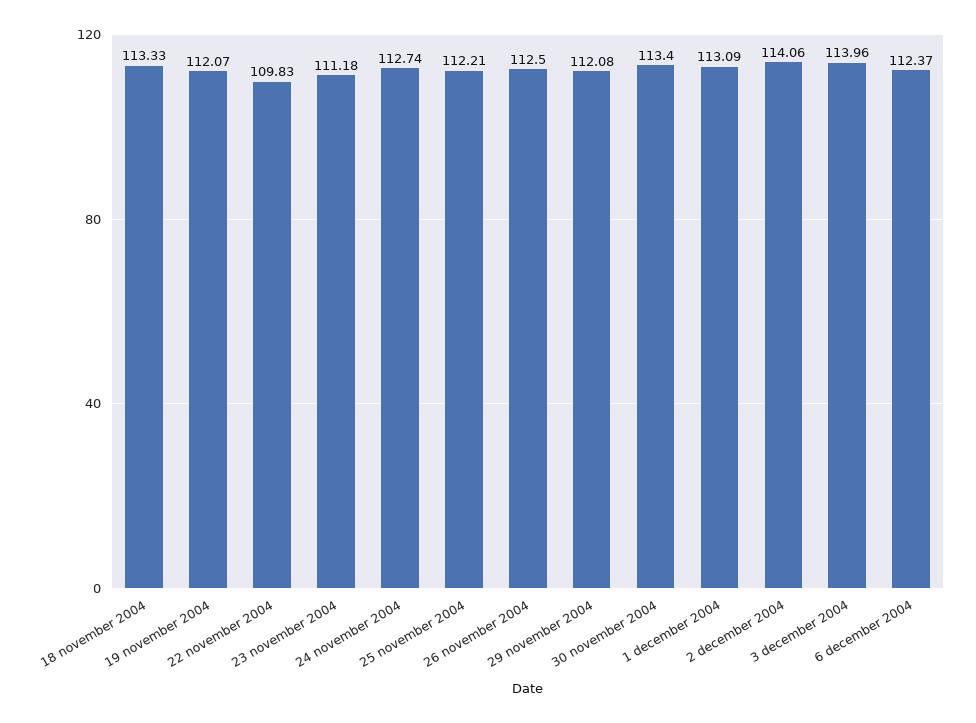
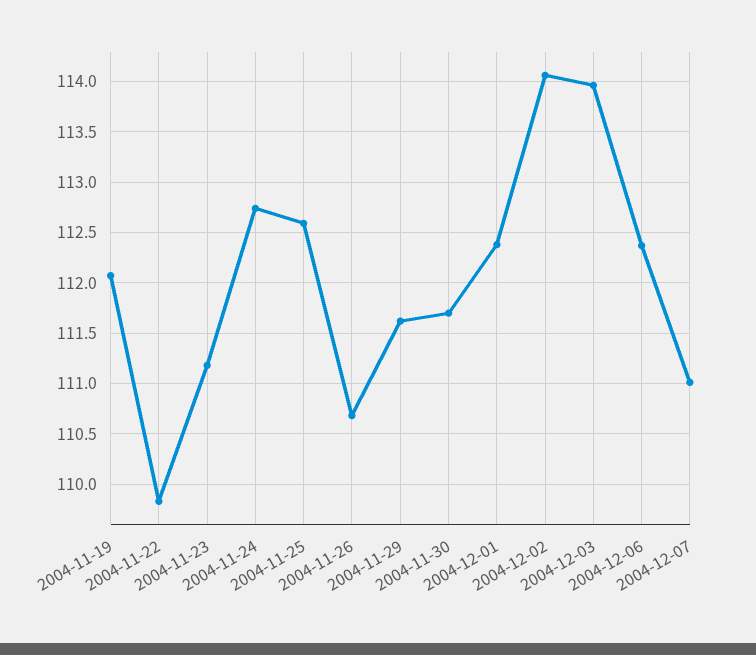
18 november 2004: 113.33 -> none
25 november 2004: 112.21 -> 112.6
26 november 2004: 112.5 -> 110.7
29 november 2004: 112.08 -> 111.6
30 november 2004: 113.4 -> 111.7
1 december 2004: 113.09 -> 112.4
2004-12-07: none -> 111

